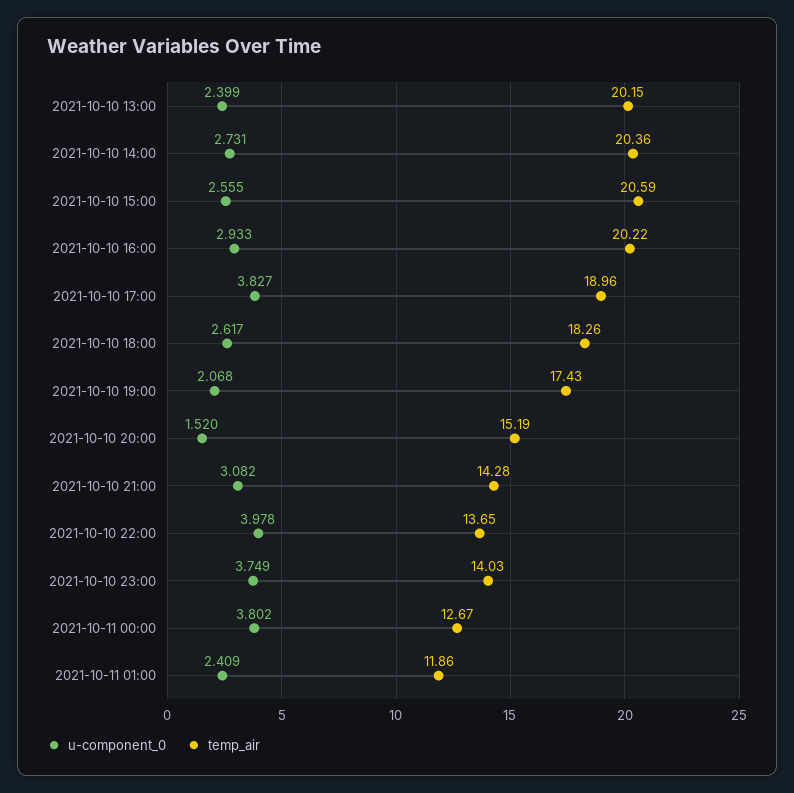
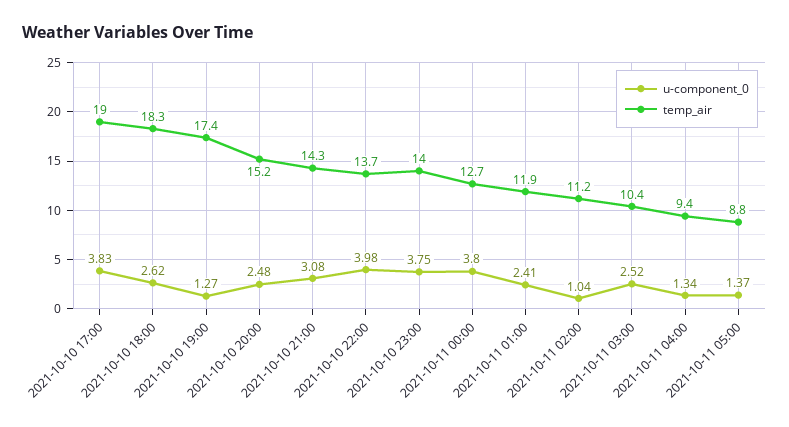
u-component_0, 2021-10-10 13:00: 2.399 -> none
temp_air, 2021-10-10 13:00: 20.15 -> none
u-component_0, 2021-10-10 14:00: 2.731 -> none
temp_air, 2021-10-10 14:00: 20.36 -> none
u-component_0, 2021-10-10 15:00: 2.555 -> none
temp_air, 2021-10-10 15:00: 20.59 -> none
u-component_0, 2021-10-10 16:00: 2.933 -> none
temp_air, 2021-10-10 16:00: 20.22 -> none
u-component_0, 2021-10-10 19:00: 2.068 -> 1.27
u-component_0, 2021-10-10 20:00: 1.52 -> 2.48
u-component_0, 2021-10-11 02:00: none -> 1.04
temp_air, 2021-10-11 02:00: none -> 11.2
u-component_0, 2021-10-11 03:00: none -> 2.52
temp_air, 2021-10-11 03:00: none -> 10.4
u-component_0, 2021-10-11 04:00: none -> 1.34
temp_air, 2021-10-11 04:00: none -> 9.4
u-component_0, 2021-10-11 05:00: none -> 1.37
temp_air, 2021-10-11 05:00: none -> 8.8

